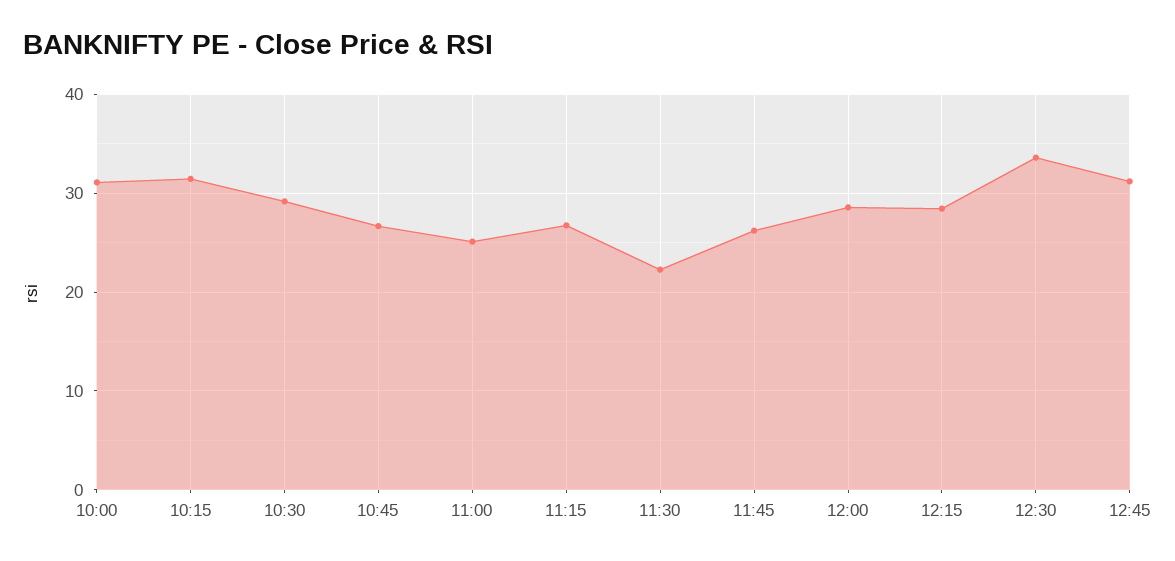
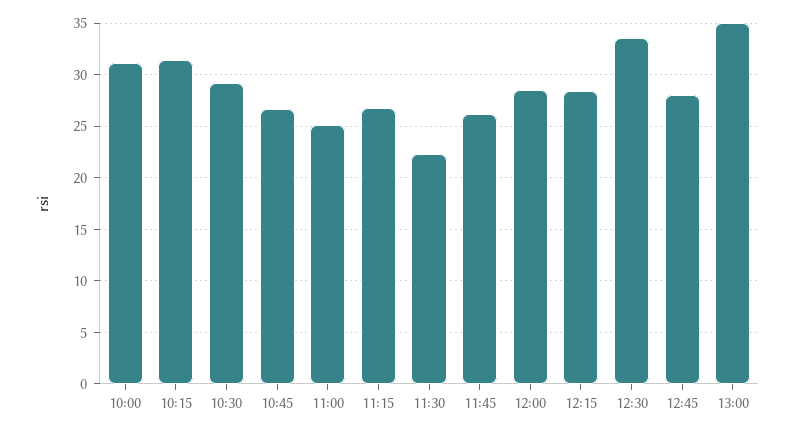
12:45: 31 -> 28
13:00: none -> 35

